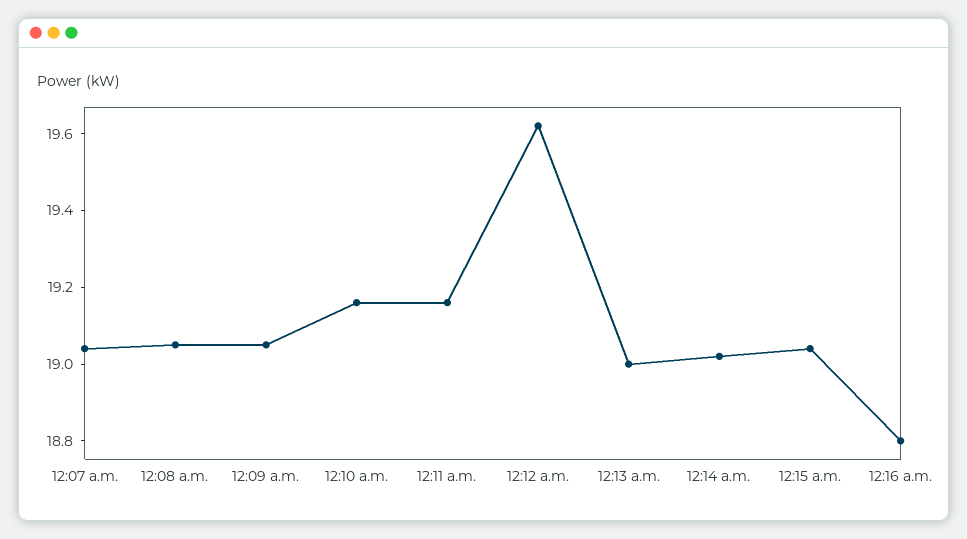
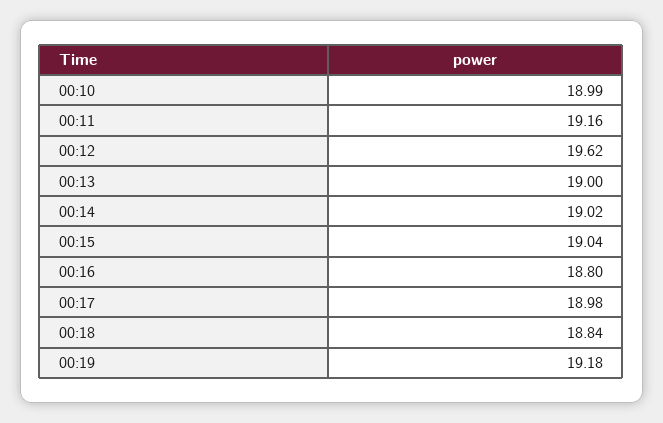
12:07 a.m.: 19.05 -> none
12:08 a.m.: 19.05 -> none
12:09 a.m.: 19.05 -> none
12:10 a.m.: 19.15 -> 18.99
00:17: none -> 18.98
00:18: none -> 18.84
00:19: none -> 19.18

